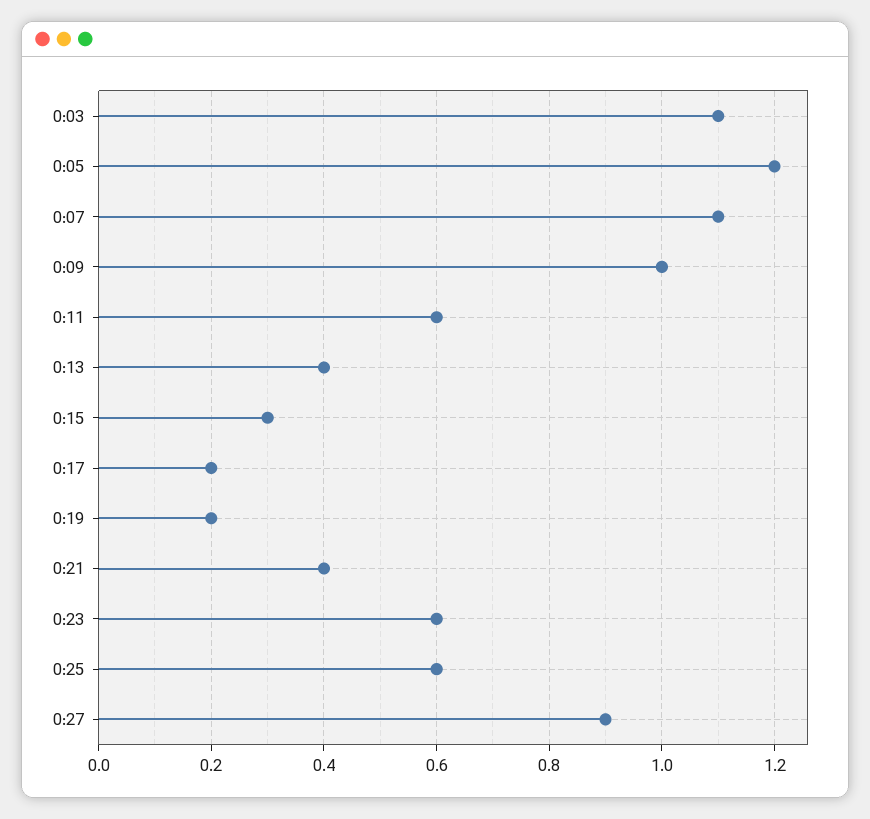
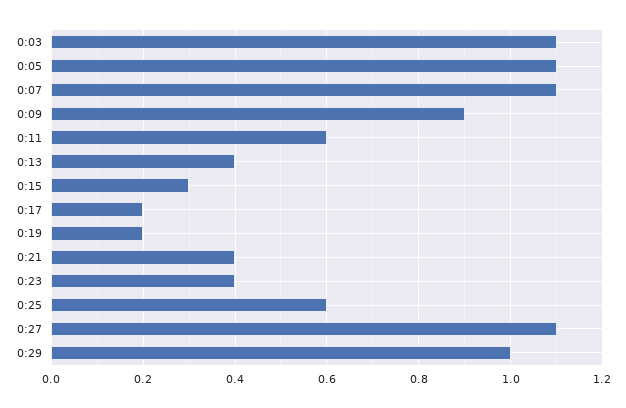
0:05: 1.2 -> 1.1
0:09: 1 -> 0.9
0:23: 0.6 -> 0.4
0:27: 0.9 -> 1.1
0:29: none -> 1

